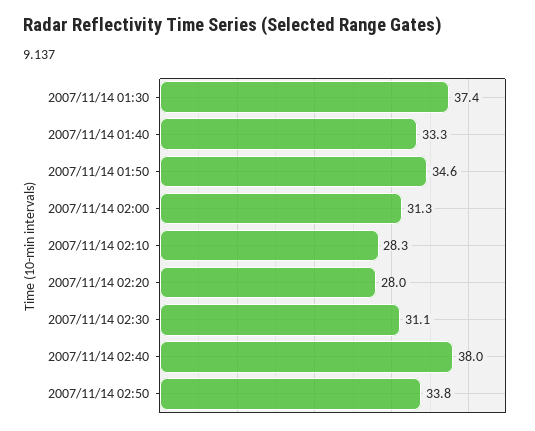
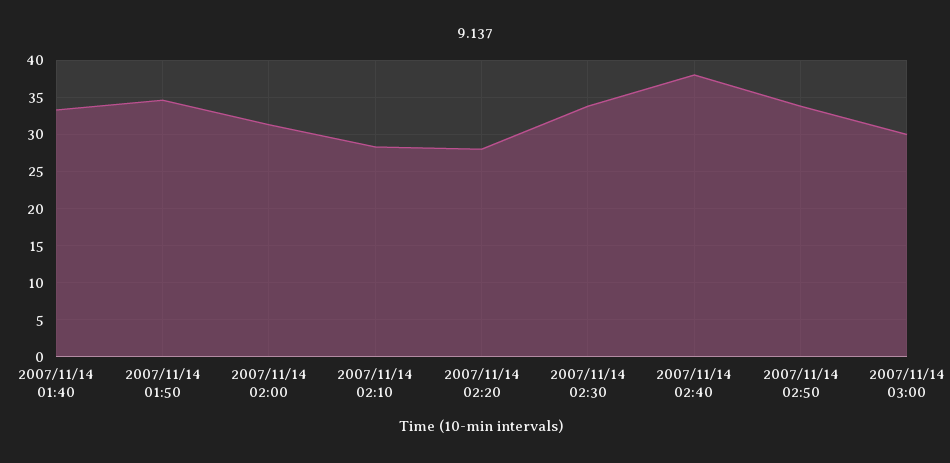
2007/11/14 01:30: 37.4 -> none
2007/11/14 02:30: 31.1 -> 34
2007/11/14 03:00: none -> 30

